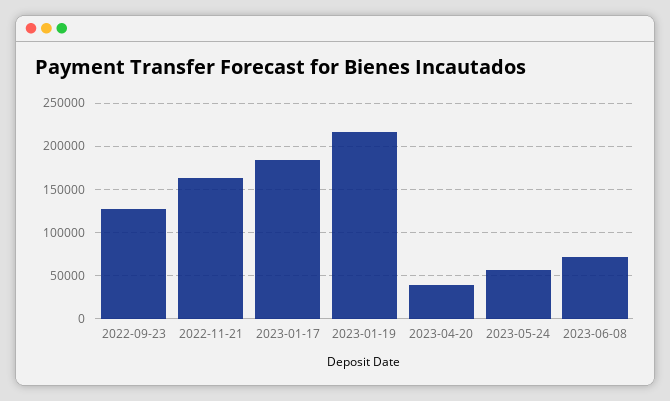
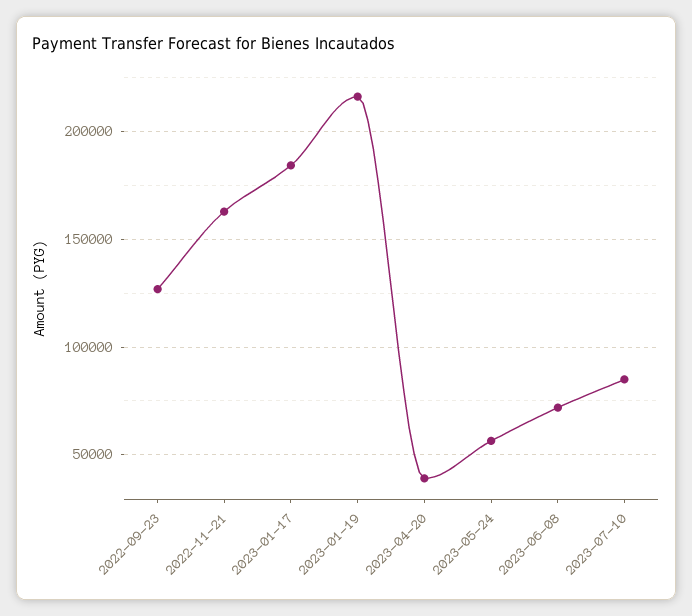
2023-07-10: none -> 85000

